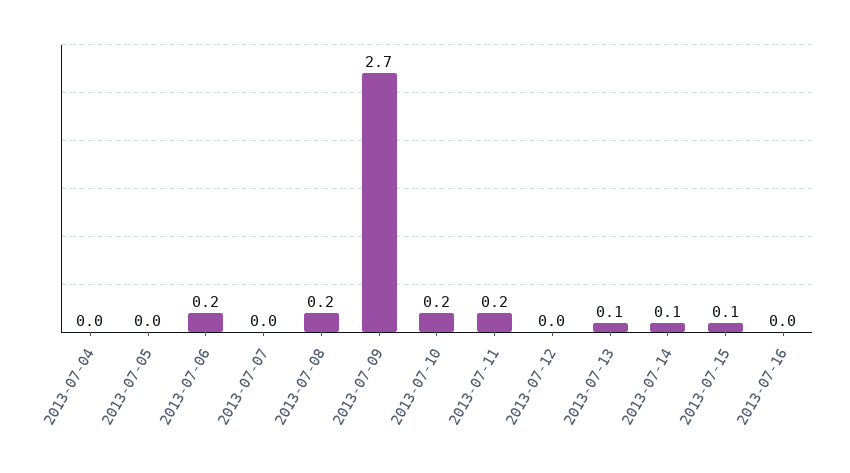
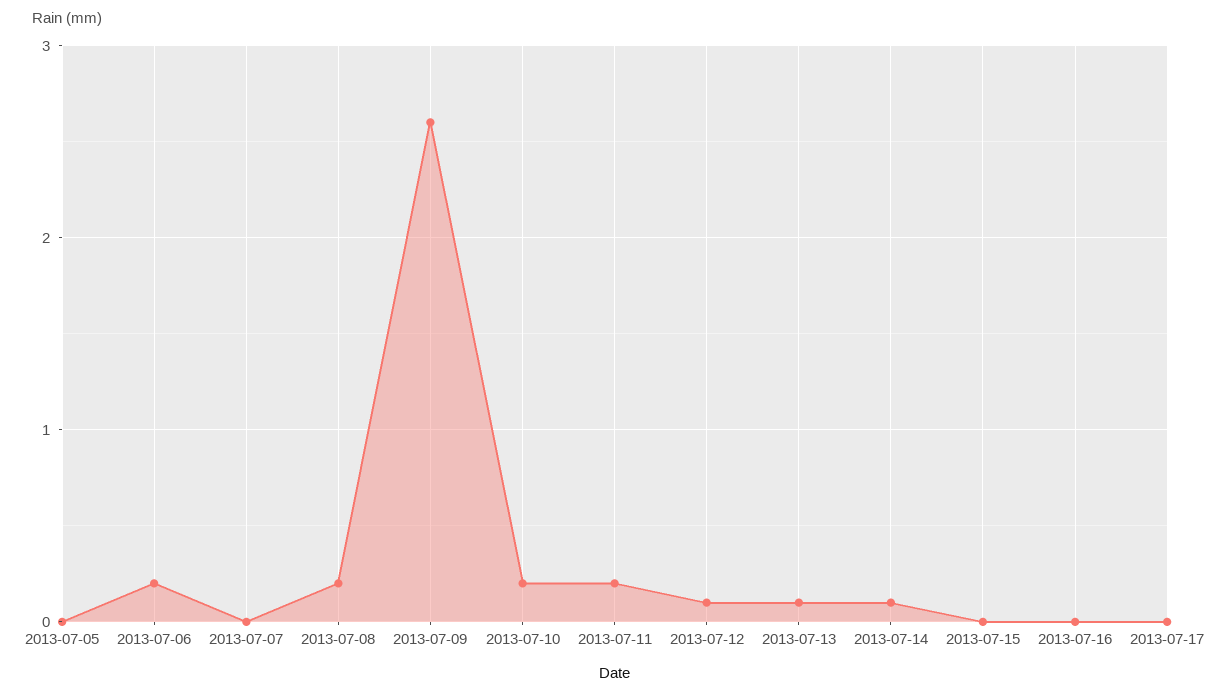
2013-07-04: 0 -> none
2013-07-09: 2.7 -> 2.6
2013-07-12: 0 -> 0.1
2013-07-15: 0.1 -> 0
2013-07-17: none -> 0

